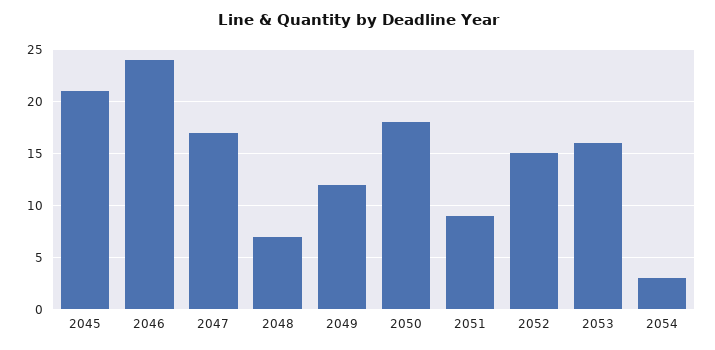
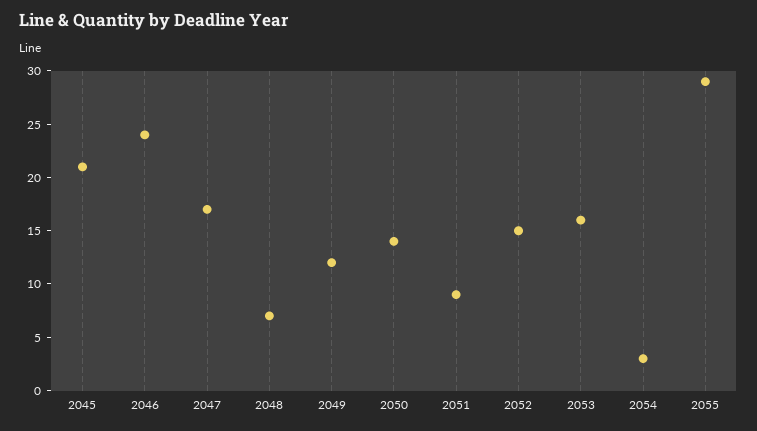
2050: 18 -> 14
2055: none -> 29

